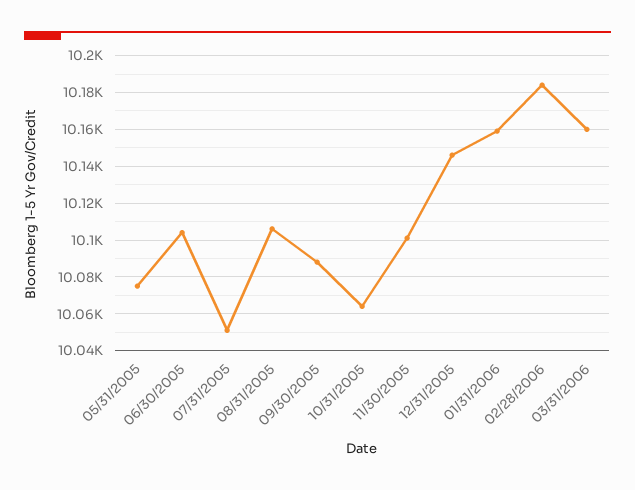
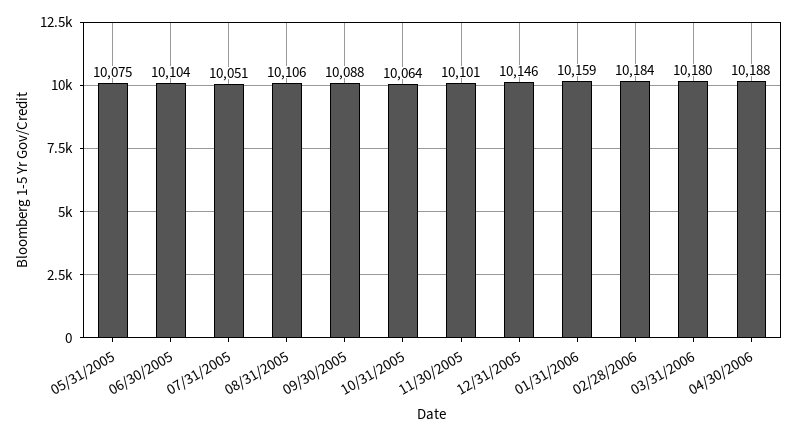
03/31/2006: 10160 -> 10180
04/30/2006: none -> 10188

